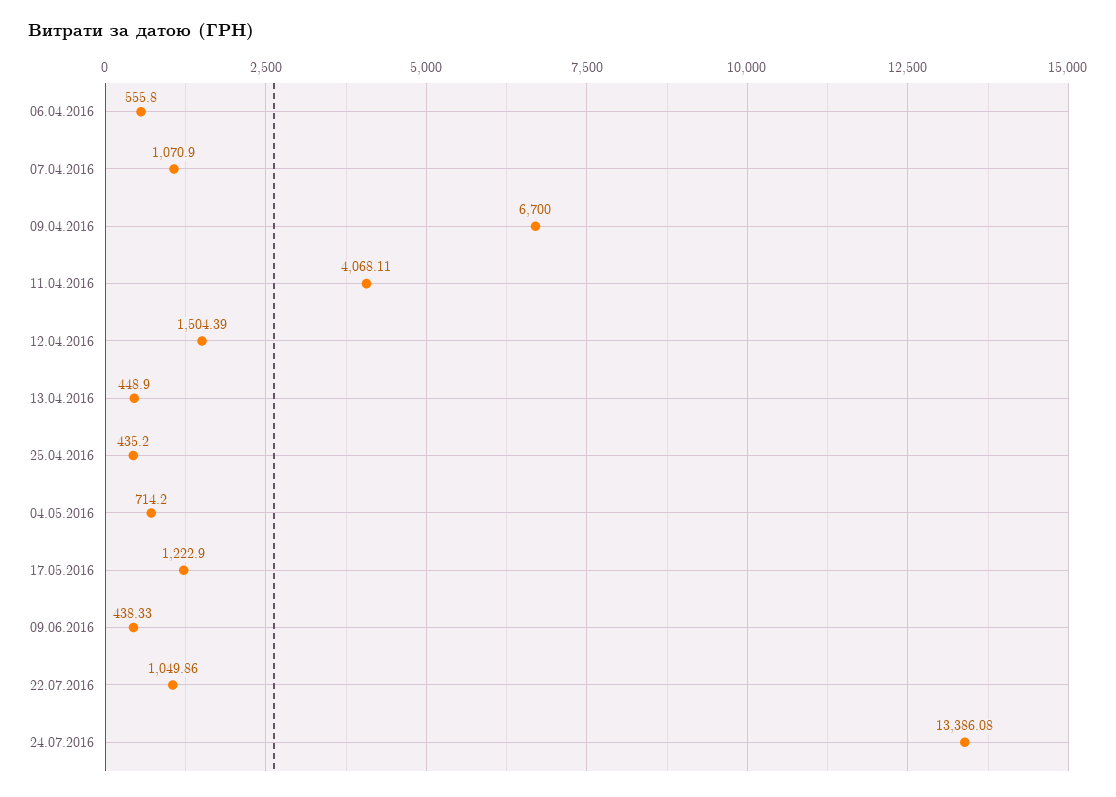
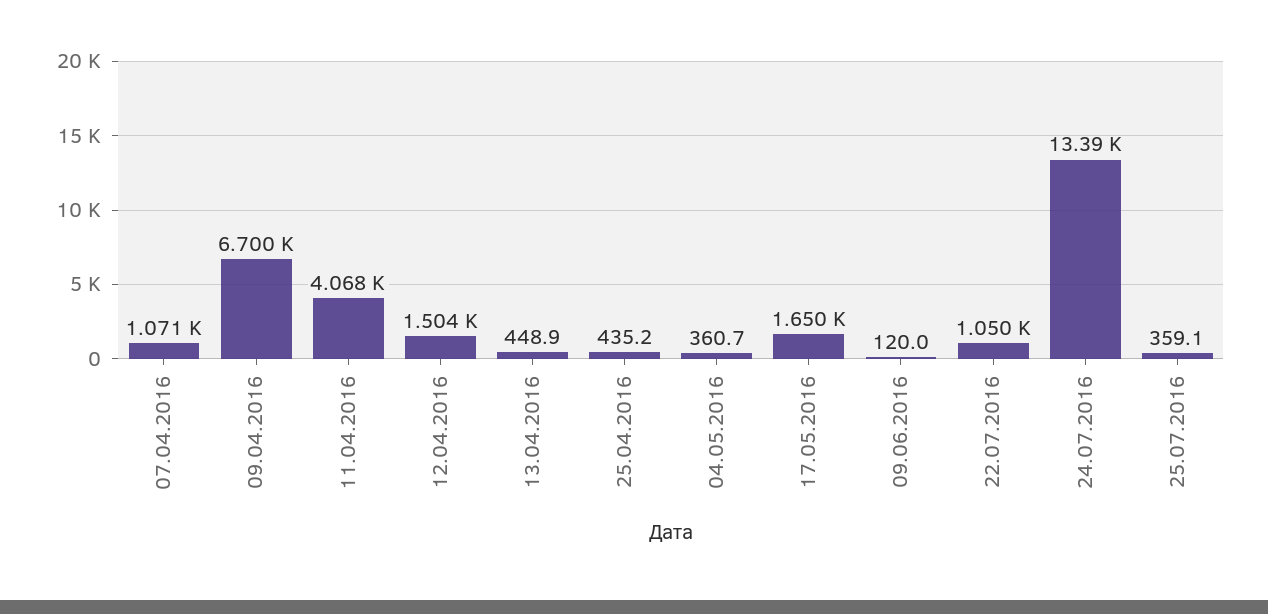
06.04.2016: 555.8 -> none
04.05.2016: 714.2 -> 360.7
17.05.2016: 1222.9 -> 1650
09.06.2016: 438.33 -> 120
25.07.2016: none -> 359.1

